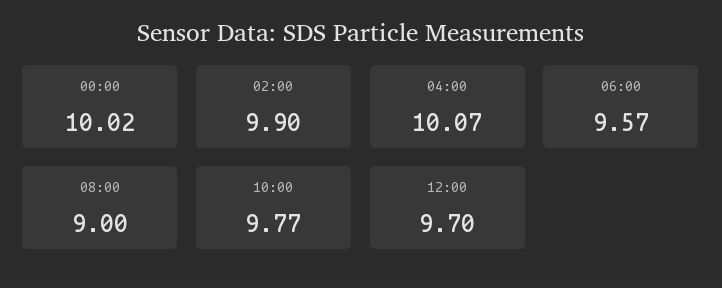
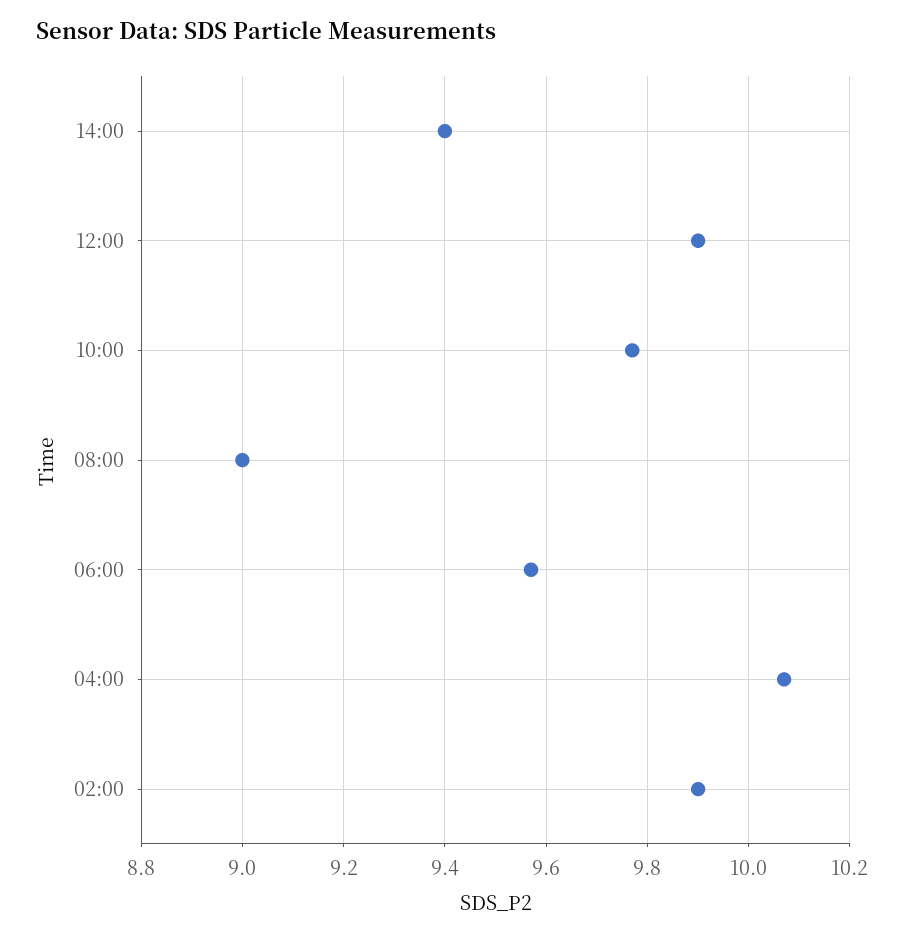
00:00: 10.02 -> none
12:00: 9.7 -> 9.9
14:00: none -> 9.4

